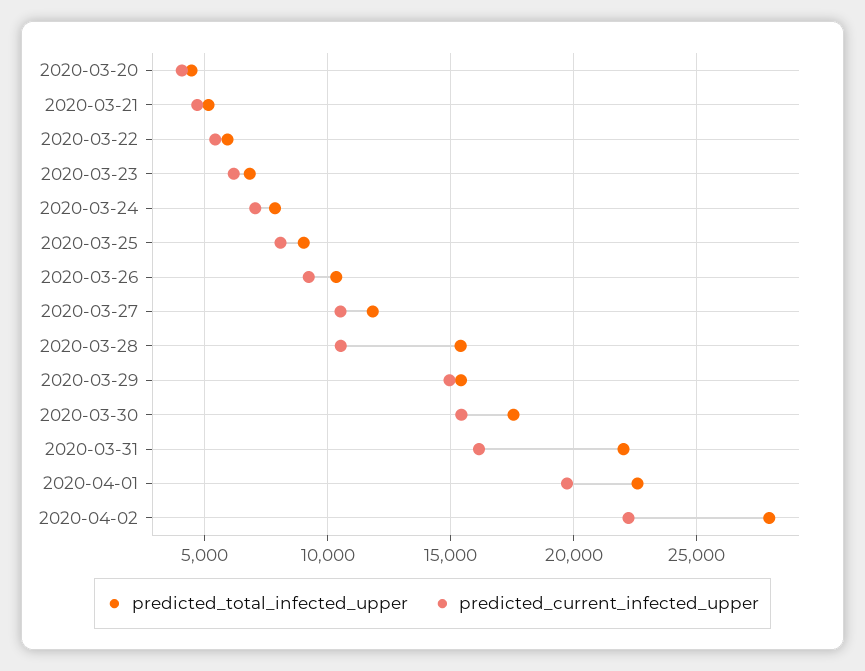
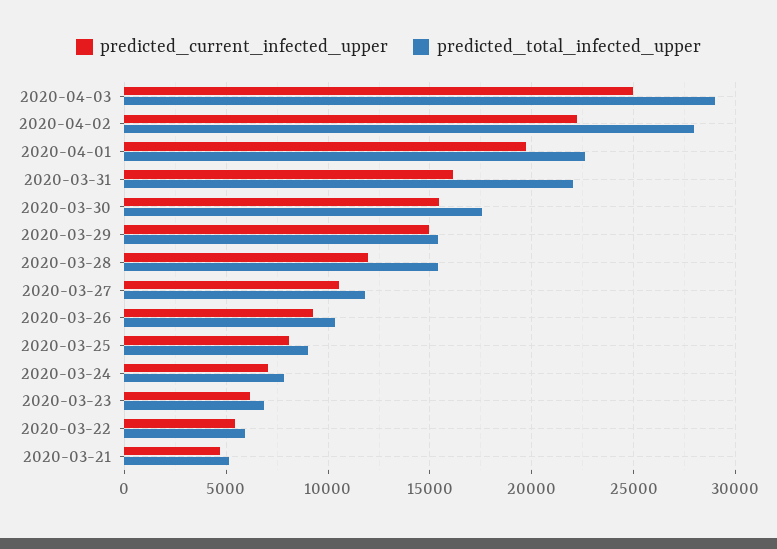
predicted_total_infected_upper, 2020-03-20: 4500 -> none
predicted_current_infected_upper, 2020-03-20: 4000 -> none
predicted_current_infected_upper, 2020-03-28: 10500 -> 12000
predicted_current_infected_upper, 2020-04-03: none -> 25000
predicted_total_infected_upper, 2020-04-03: none -> 29000

